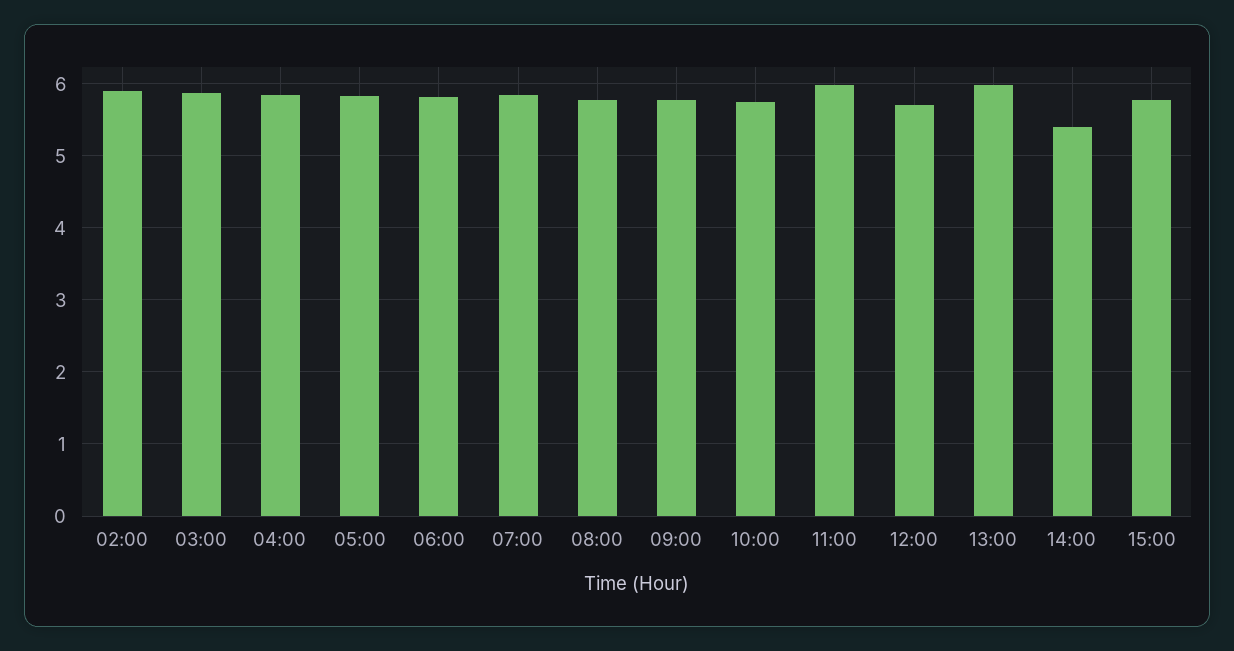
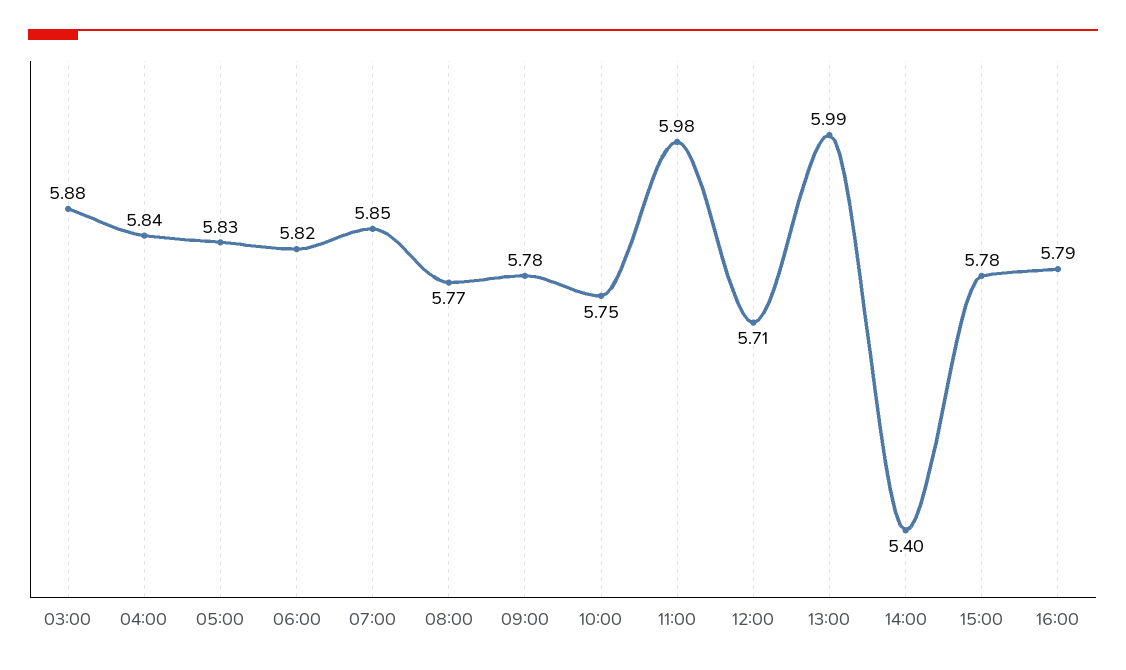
02:00: 5.9 -> none
16:00: none -> 5.79

